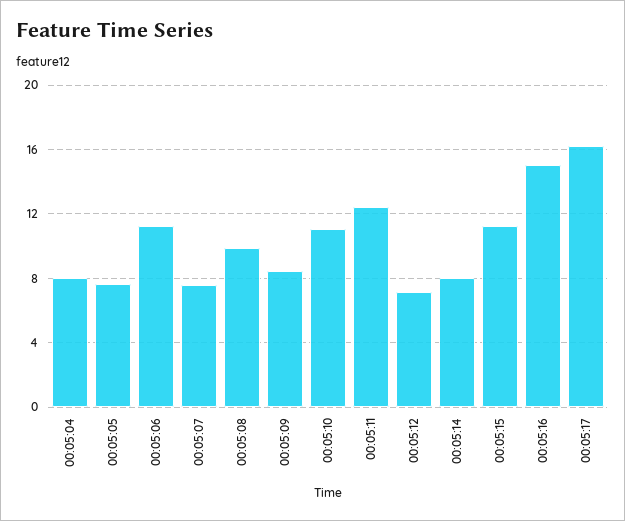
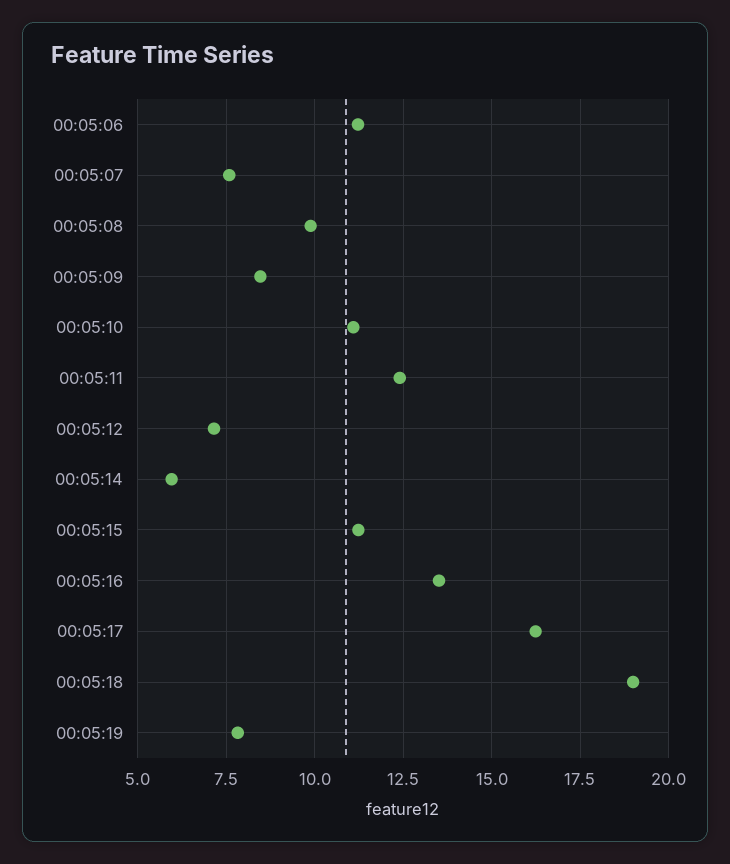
00:05:04: 8 -> none
00:05:05: 7.5 -> none
00:05:14: 8 -> 6
00:05:16: 15 -> 13.5
00:05:18: none -> 19
00:05:19: none -> 7.75

